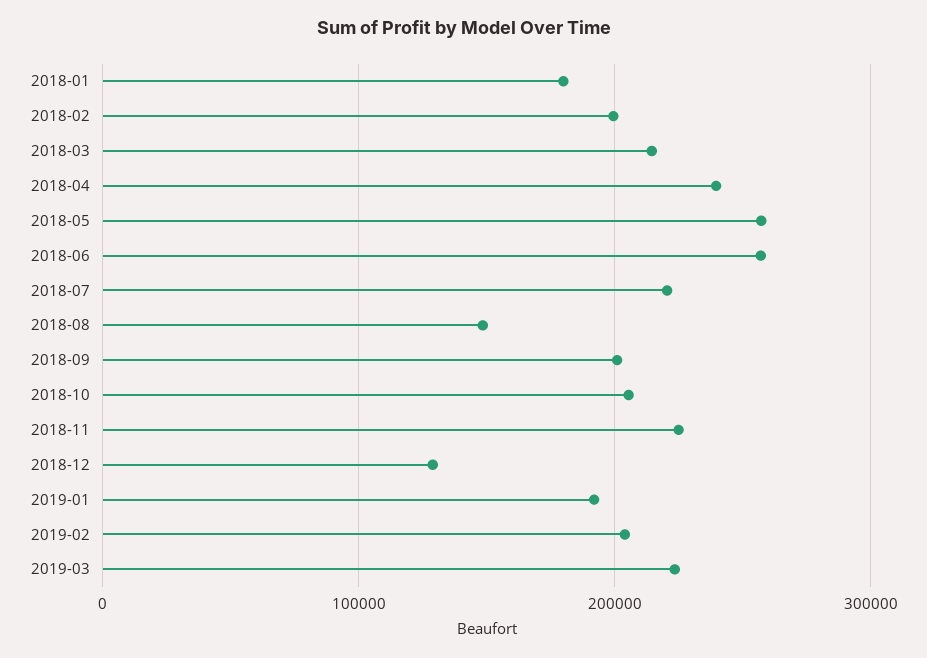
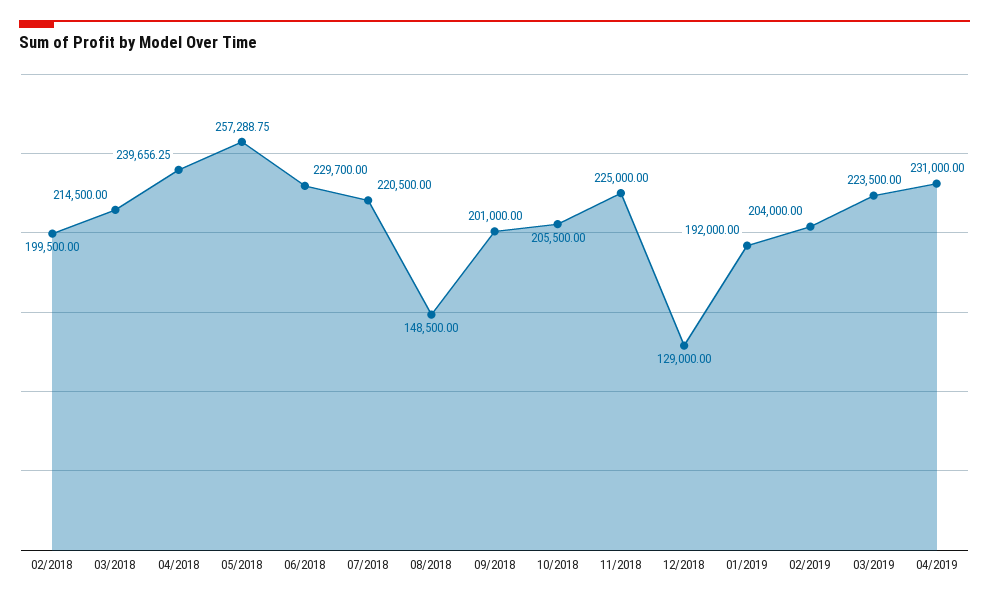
2018-01: 180000 -> none
2018-06: 260000 -> 229700
04/2019: none -> 231000

